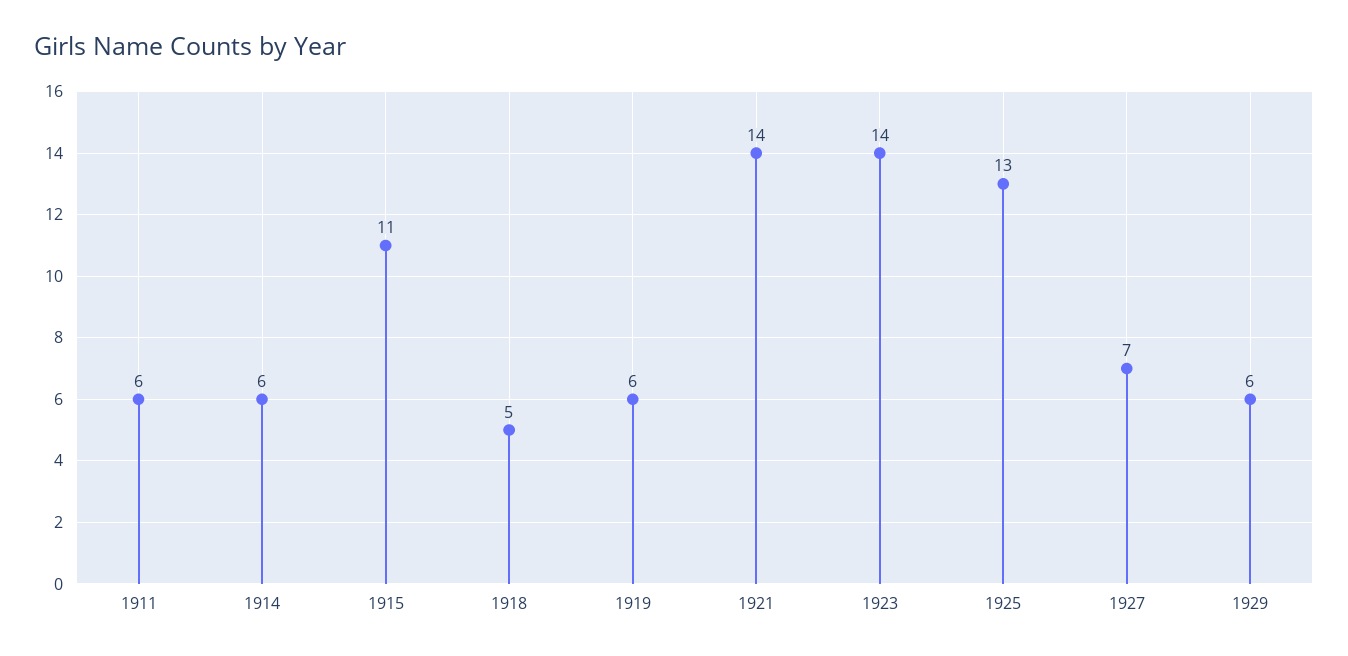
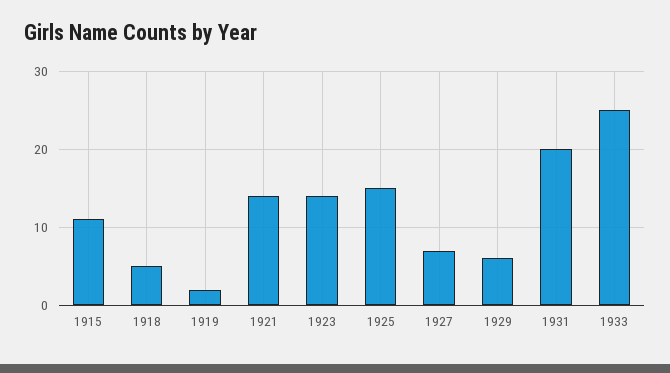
1911: 6 -> none
1914: 6 -> none
1919: 6 -> 2
1925: 13 -> 15
1931: none -> 20
1933: none -> 25

